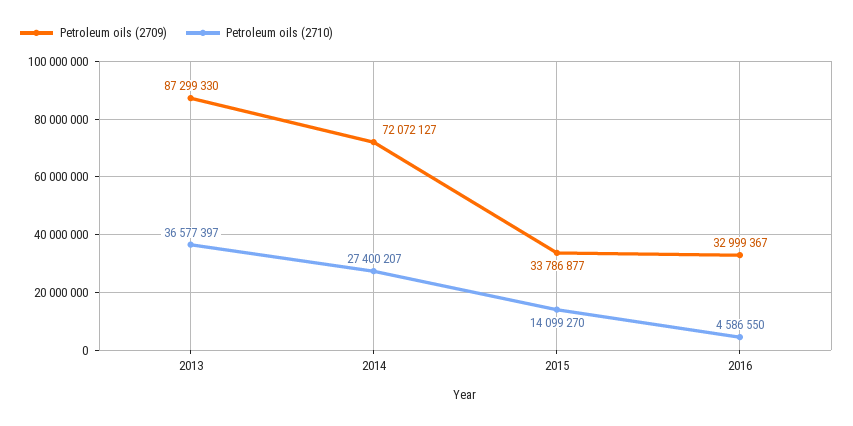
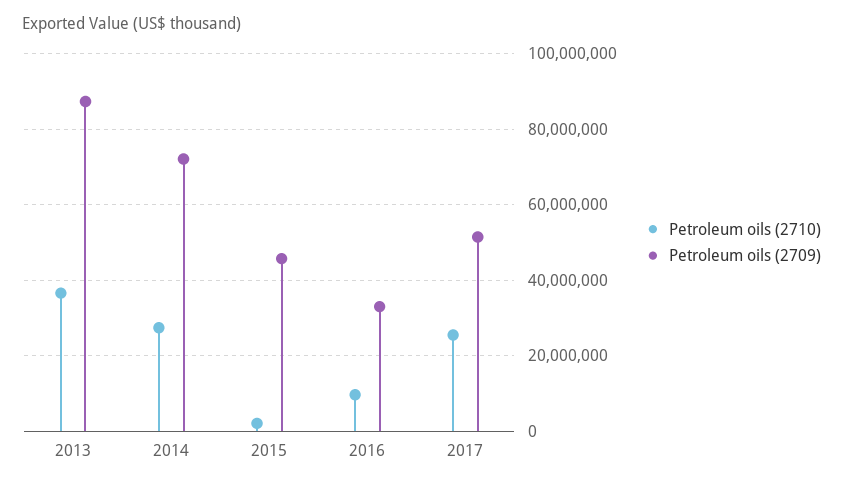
Petroleum oils (2709), 2015: 33786877 -> 46000000
Petroleum oils (2710), 2015: 14099270 -> 2000000
Petroleum oils (2710), 2016: 4586550 -> 10000000
Petroleum oils (2710), 2017: none -> 26000000
Petroleum oils (2709), 2017: none -> 52000000

